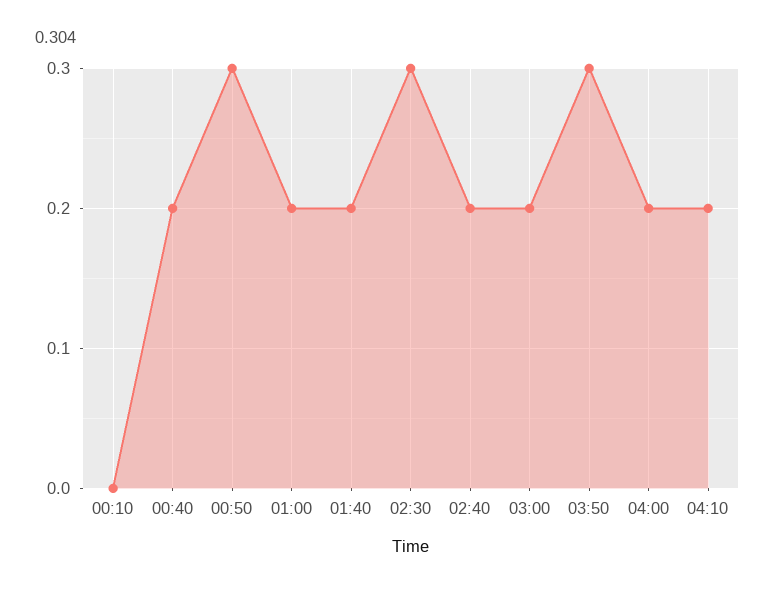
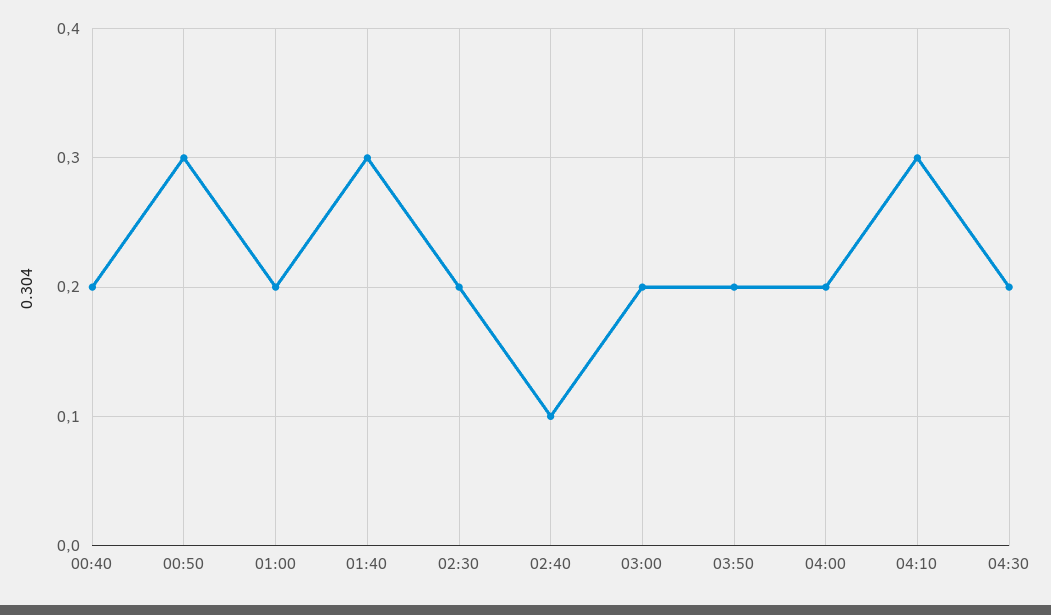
00:10: 0 -> none
01:40: 0.2 -> 0.3
02:30: 0.3 -> 0.2
02:40: 0.2 -> 0.1
03:50: 0.3 -> 0.2
04:10: 0.2 -> 0.3
04:30: none -> 0.2

